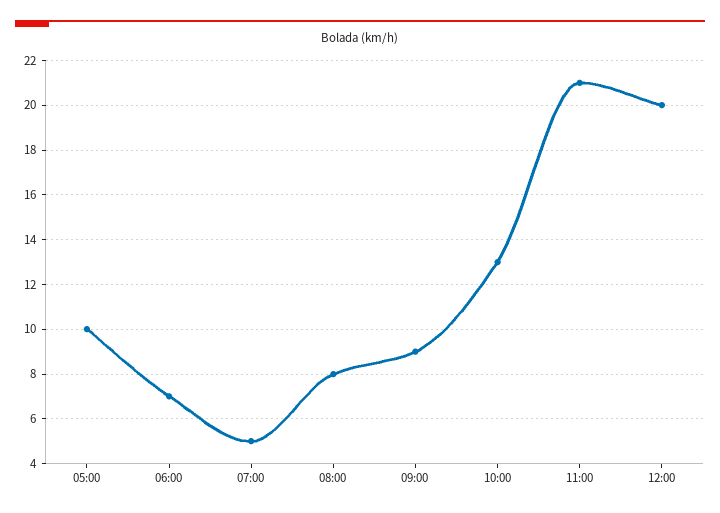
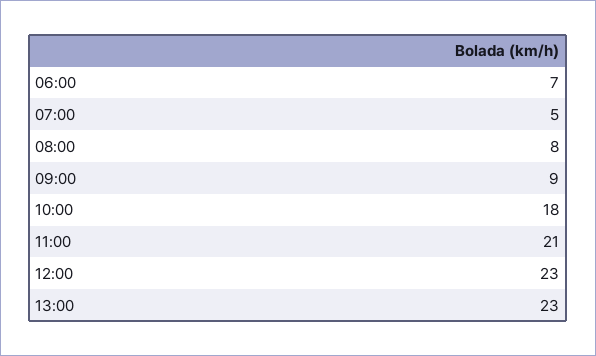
05:00: 10 -> none
10:00: 13 -> 18
12:00: 20 -> 23
13:00: none -> 23

